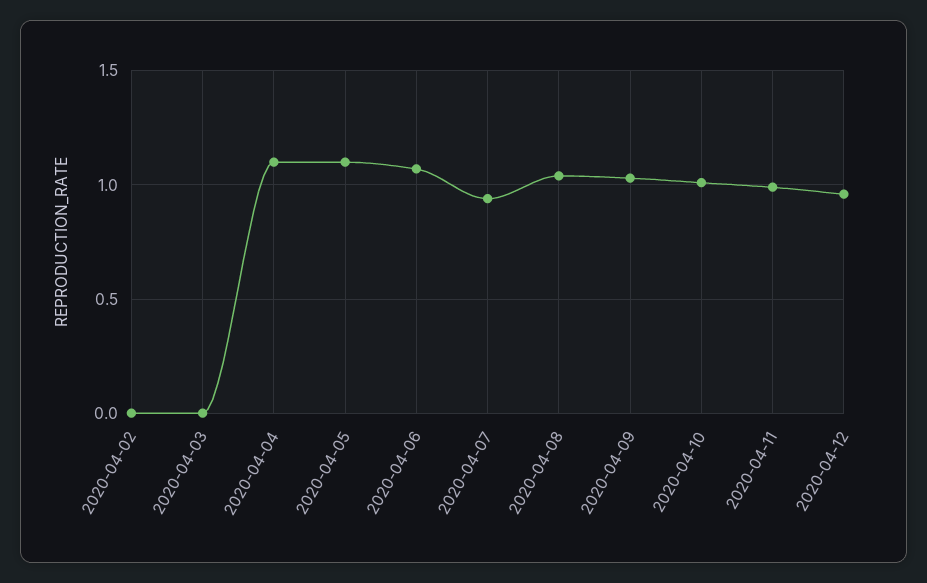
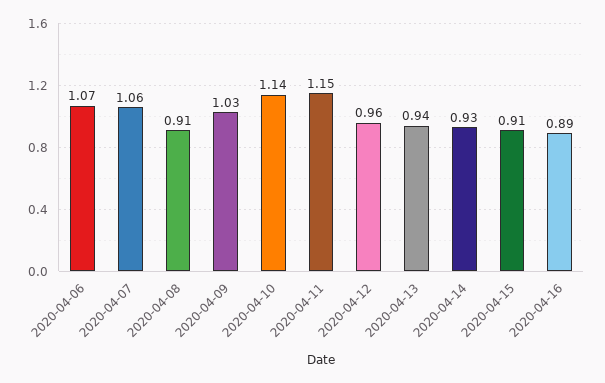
2020-04-02: 0 -> none
2020-04-03: 0 -> none
2020-04-04: 1.1 -> none
2020-04-05: 1.1 -> none
2020-04-07: 0.95 -> 1.06
2020-04-08: 1.05 -> 0.91
2020-04-10: 1 -> 1.14
2020-04-11: 1 -> 1.15
2020-04-13: none -> 0.94
2020-04-14: none -> 0.93
2020-04-15: none -> 0.91
2020-04-16: none -> 0.89

